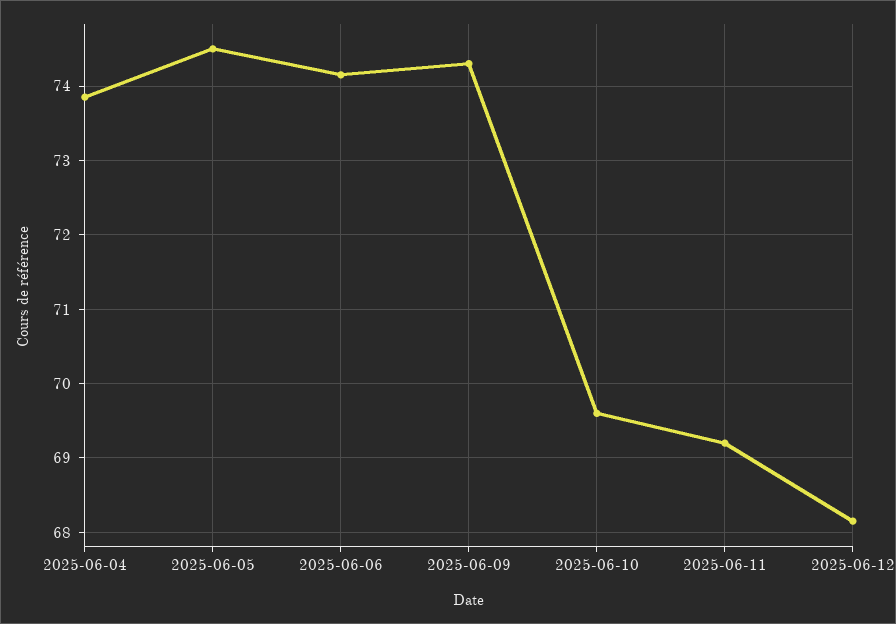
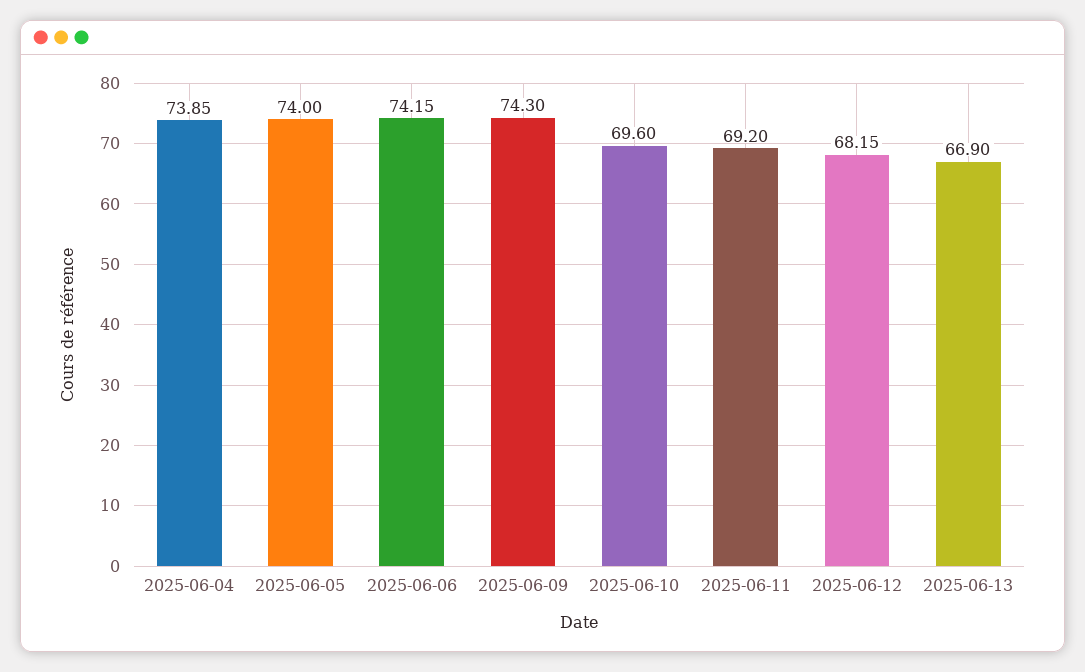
2025-06-05: 74.5 -> 74
2025-06-13: none -> 66.9

